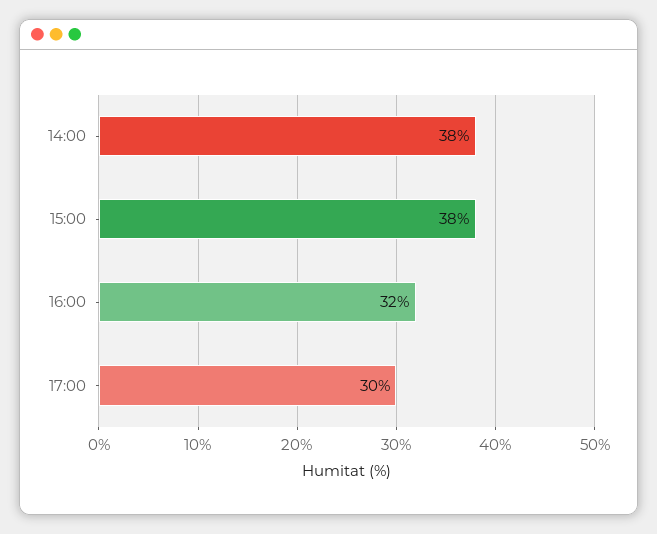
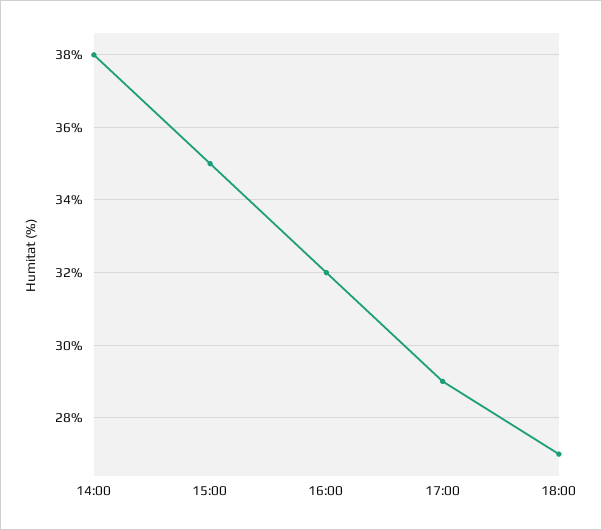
15:00: 38 -> 35
17:00: 30 -> 29
18:00: none -> 27

